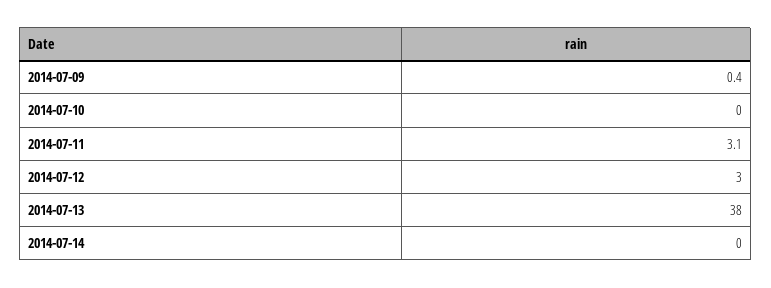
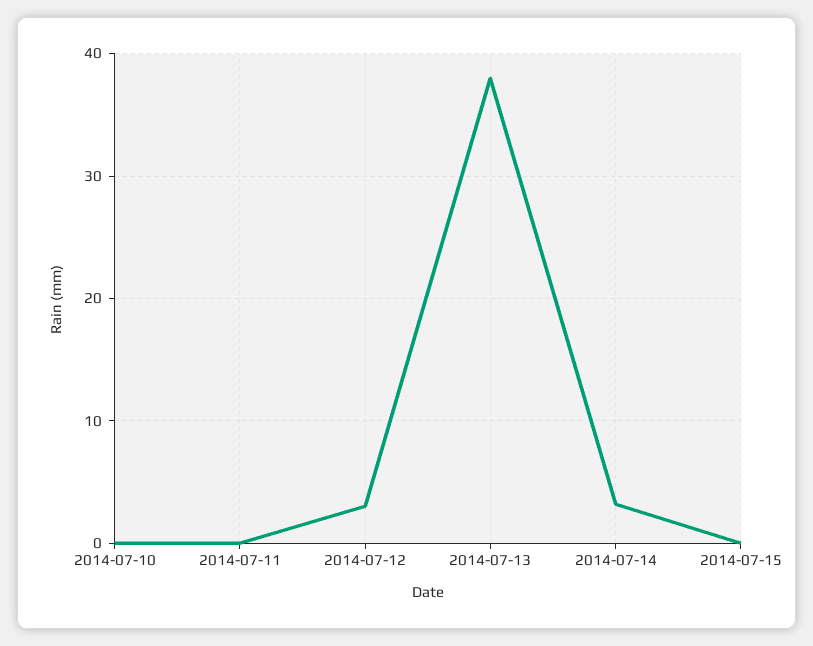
2014-07-09: 0.4 -> none
2014-07-11: 3.1 -> 0
2014-07-14: 0 -> 3
2014-07-15: none -> 0

